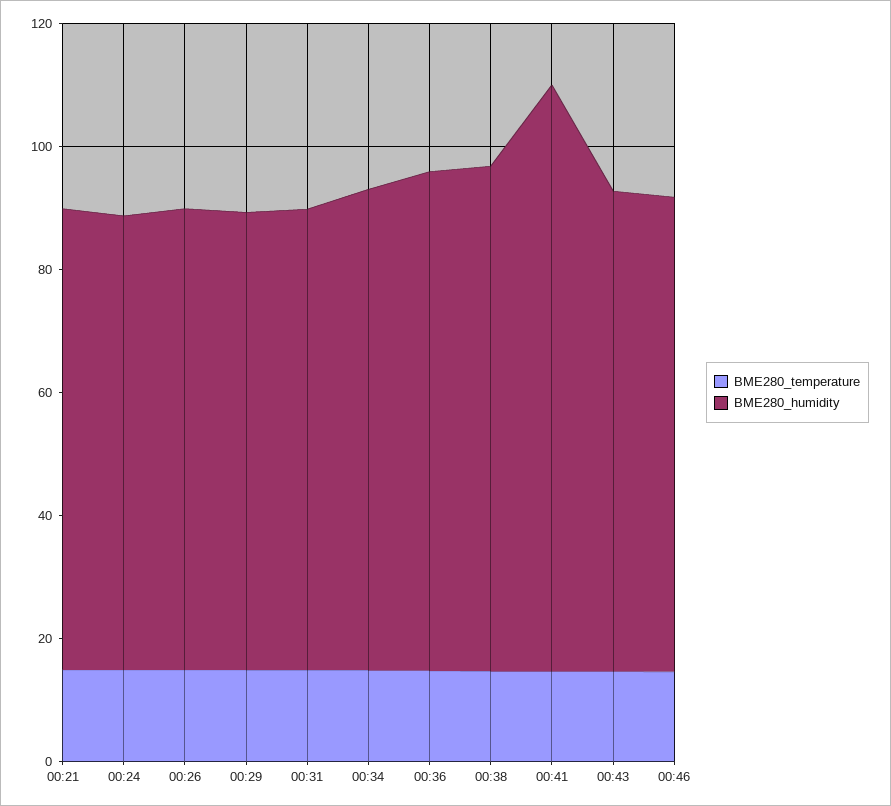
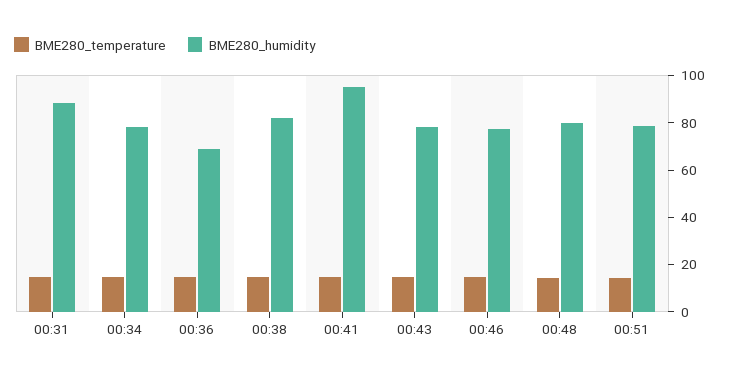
BME280_temperature, 00:21: 15 -> none
BME280_humidity, 00:21: 75 -> none
BME280_temperature, 00:24: 15 -> none
BME280_humidity, 00:24: 75 -> none
BME280_temperature, 00:26: 15 -> none
BME280_humidity, 00:26: 75 -> none
BME280_temperature, 00:29: 15 -> none
BME280_humidity, 00:29: 75 -> none
BME280_humidity, 00:31: 75 -> 90
BME280_humidity, 00:36: 80 -> 70
BME280_temperature, 00:48: none -> 15
BME280_humidity, 00:48: none -> 80
BME280_temperature, 00:51: none -> 15
BME280_humidity, 00:51: none -> 80

